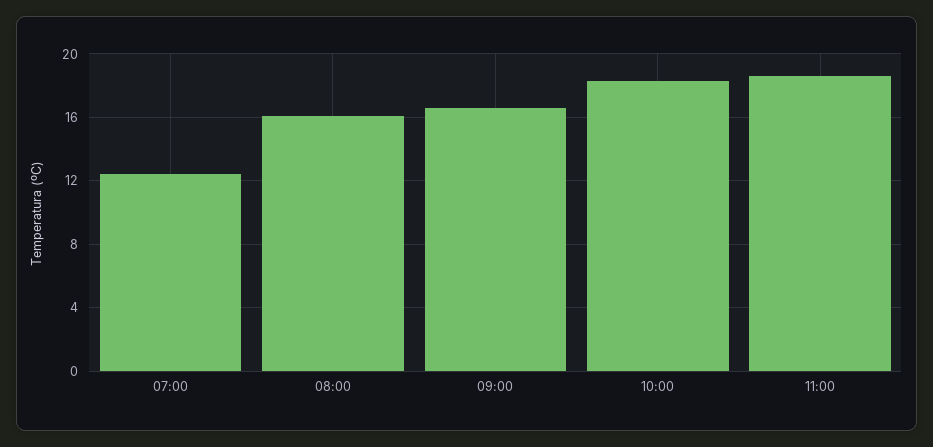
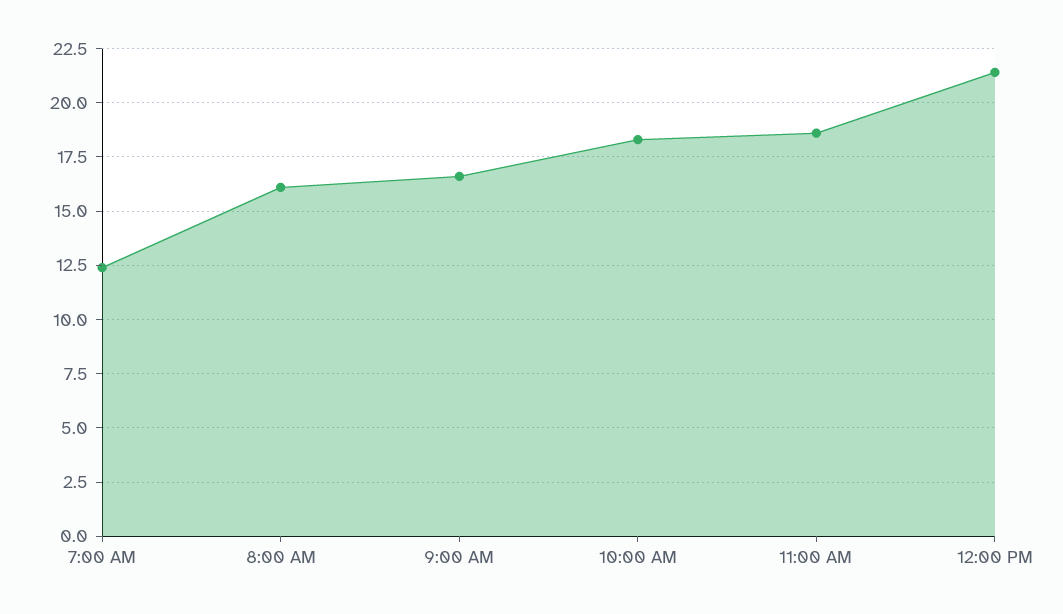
12:00 PM: none -> 21.5

